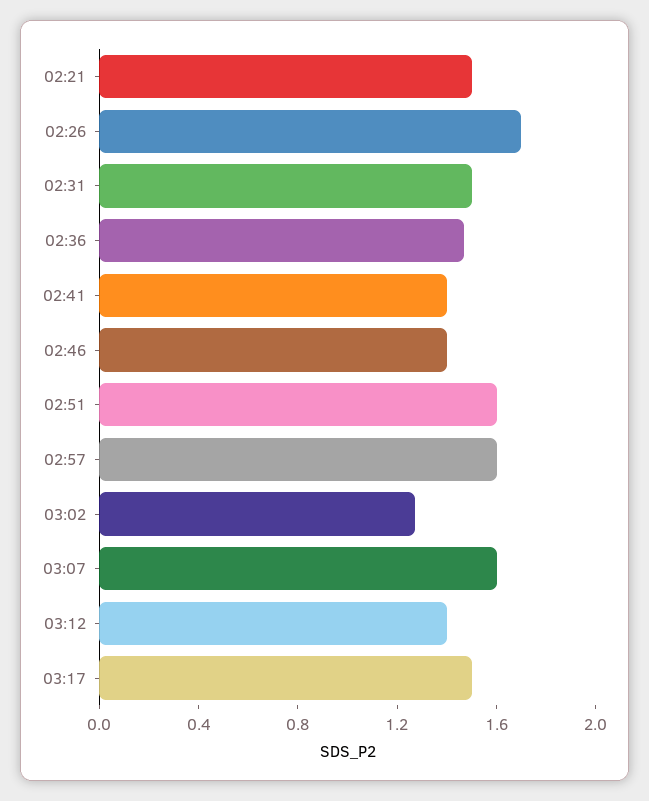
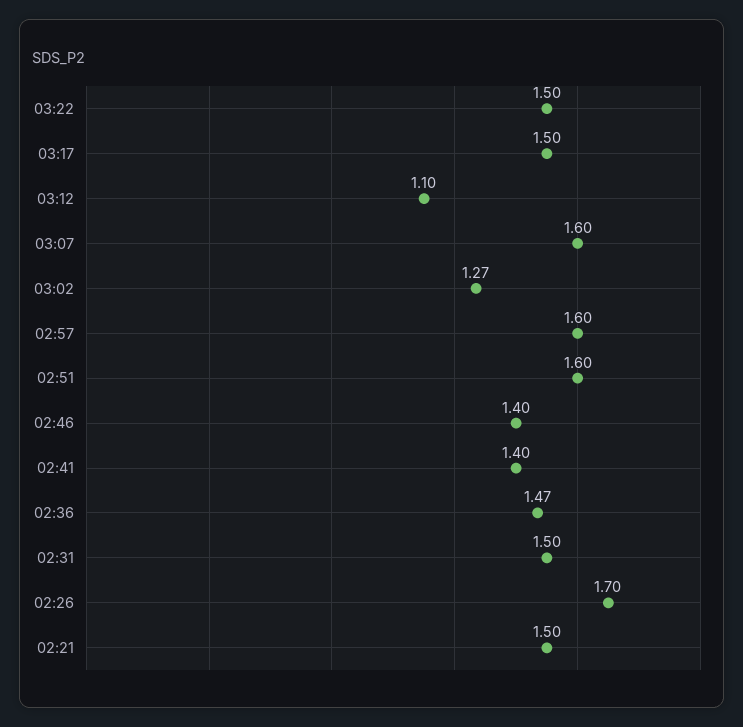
03:12: 1.4 -> 1.1
03:22: none -> 1.5

